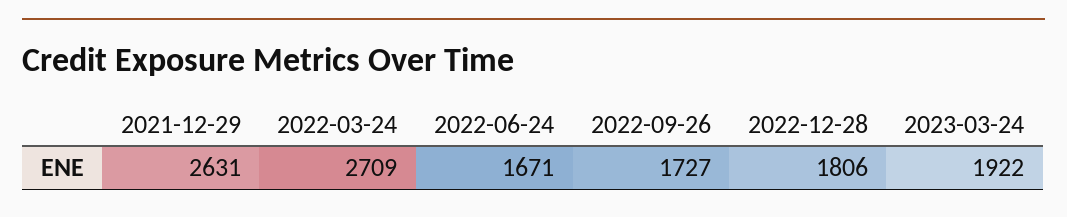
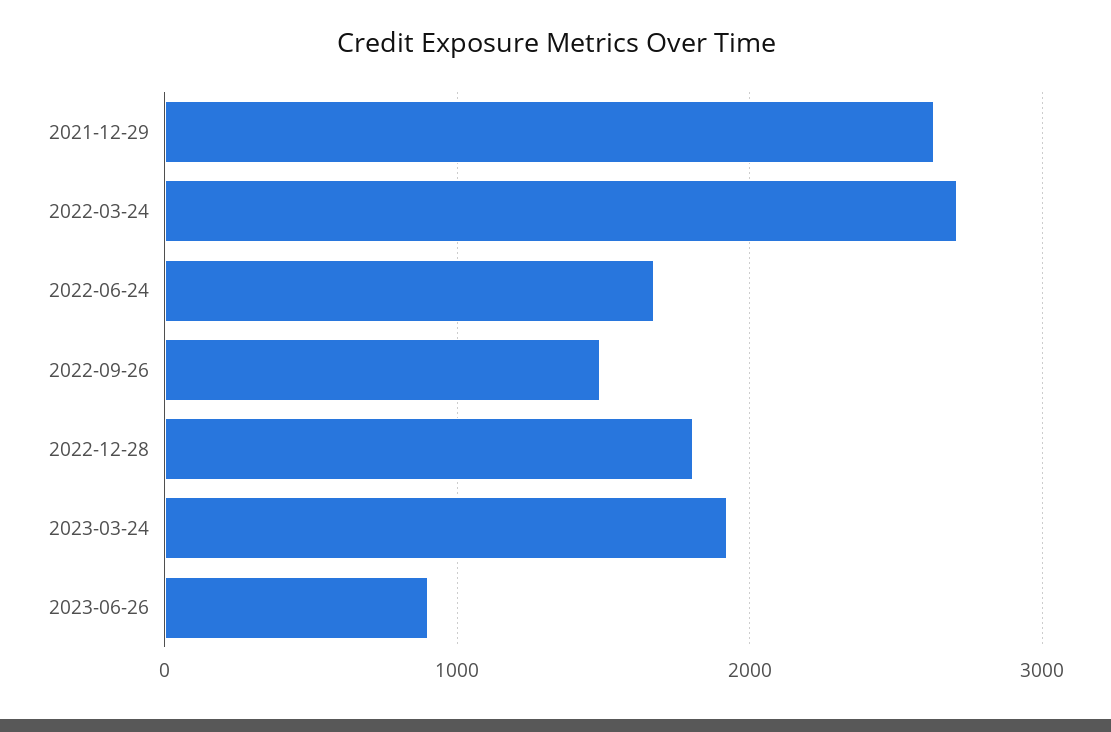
2022-09-26: 1727 -> 1500
2023-06-26: none -> 900

